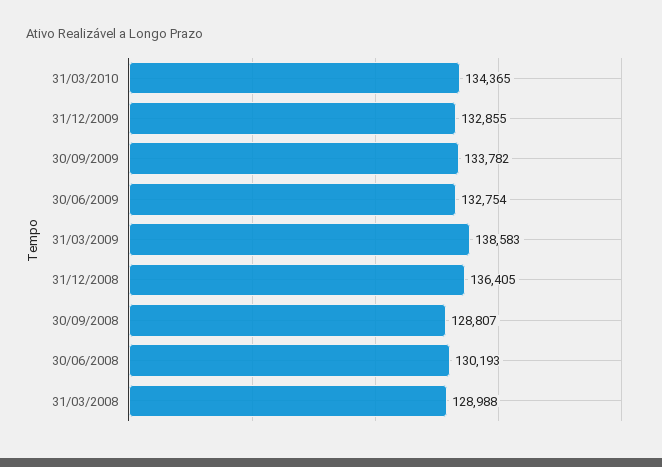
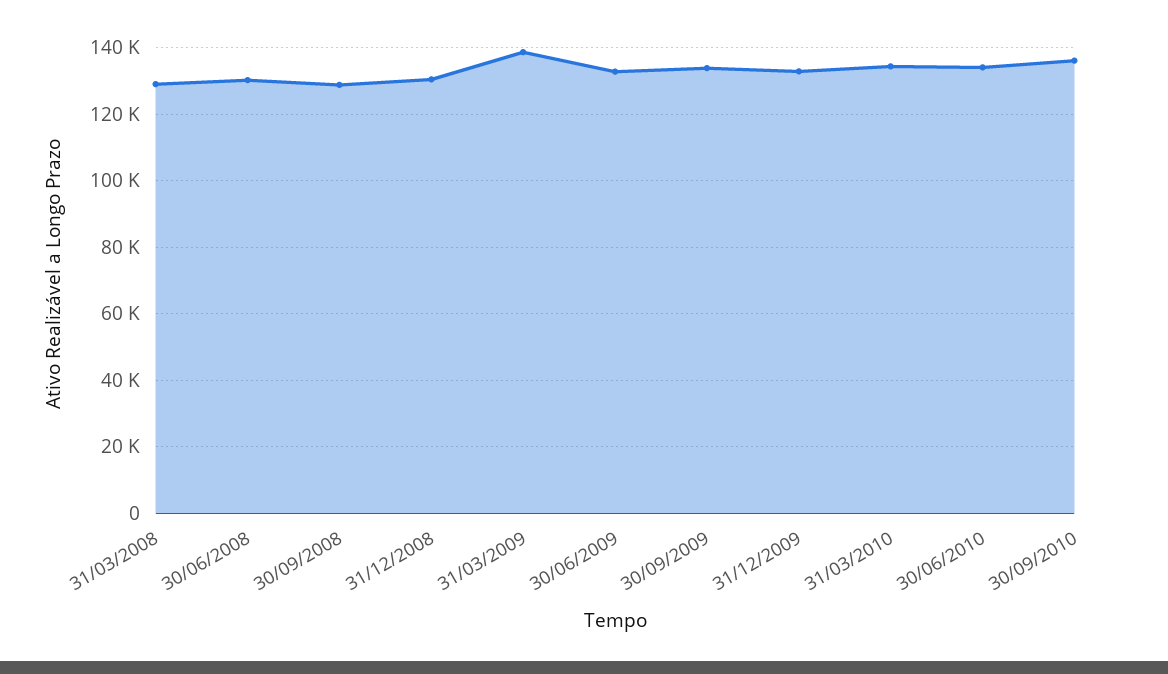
31/12/2008: 136405 -> 130000
30/06/2010: none -> 134000
30/09/2010: none -> 136000

